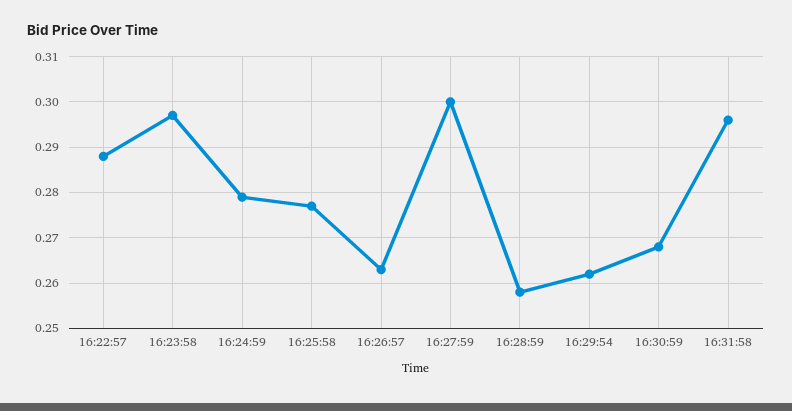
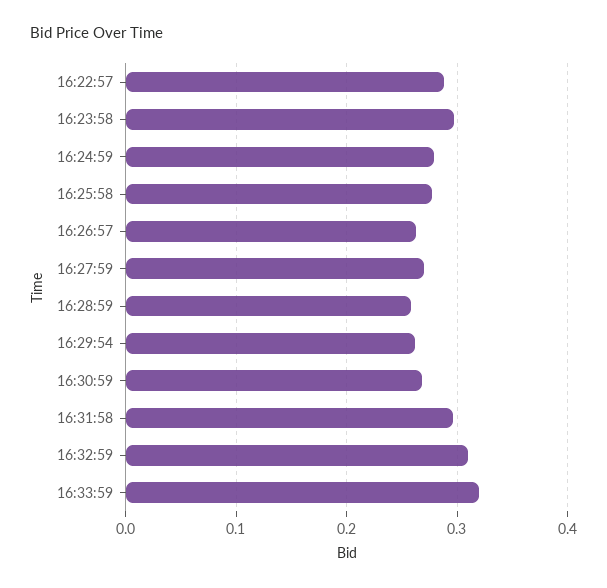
16:27:59: 0.3 -> 0.27
16:32:59: none -> 0.31
16:33:59: none -> 0.32

